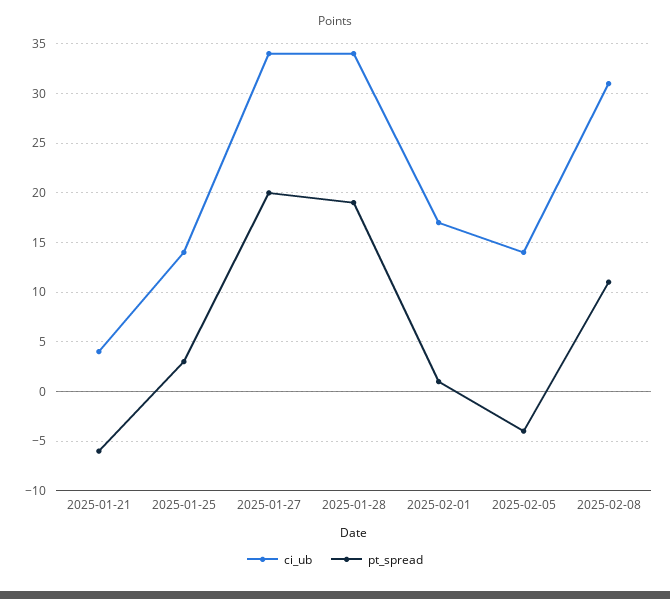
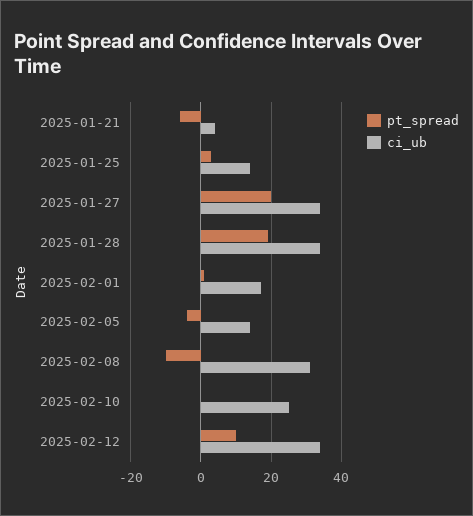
pt_spread, 2025-02-08: 11 -> -10
pt_spread, 2025-02-10: none -> 0
ci_ub, 2025-02-10: none -> 25
pt_spread, 2025-02-12: none -> 10
ci_ub, 2025-02-12: none -> 35

